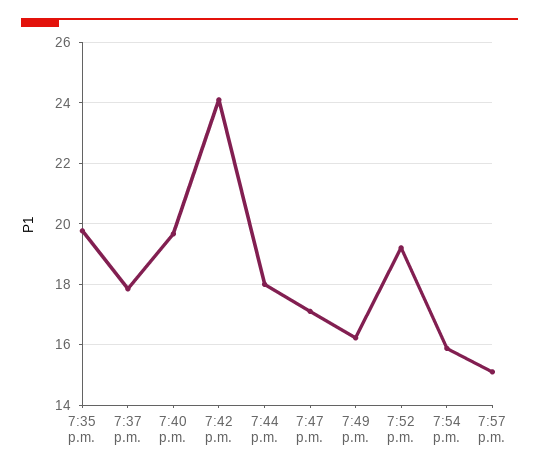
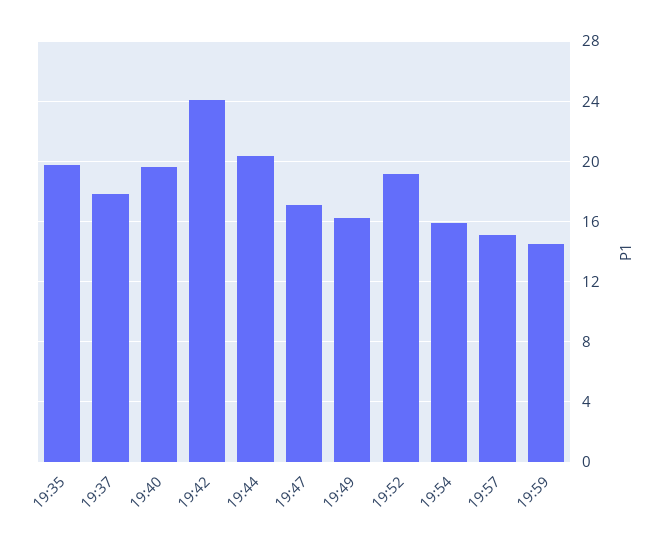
7:44 p.m.: 18 -> 20.5
19:59: none -> 14.5

